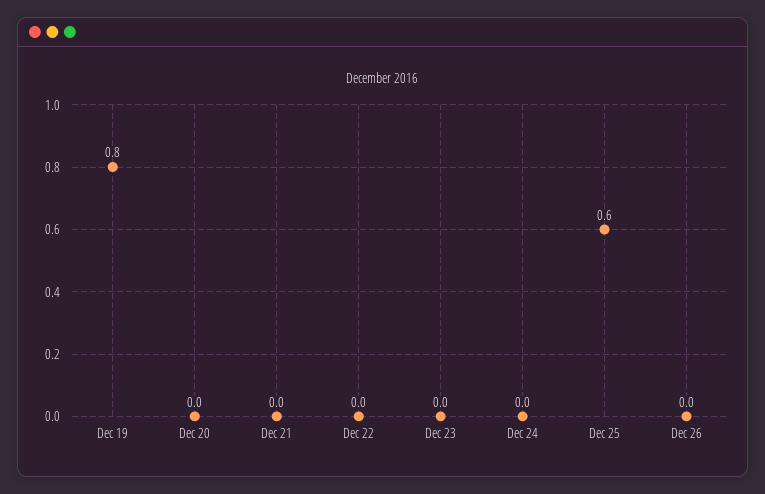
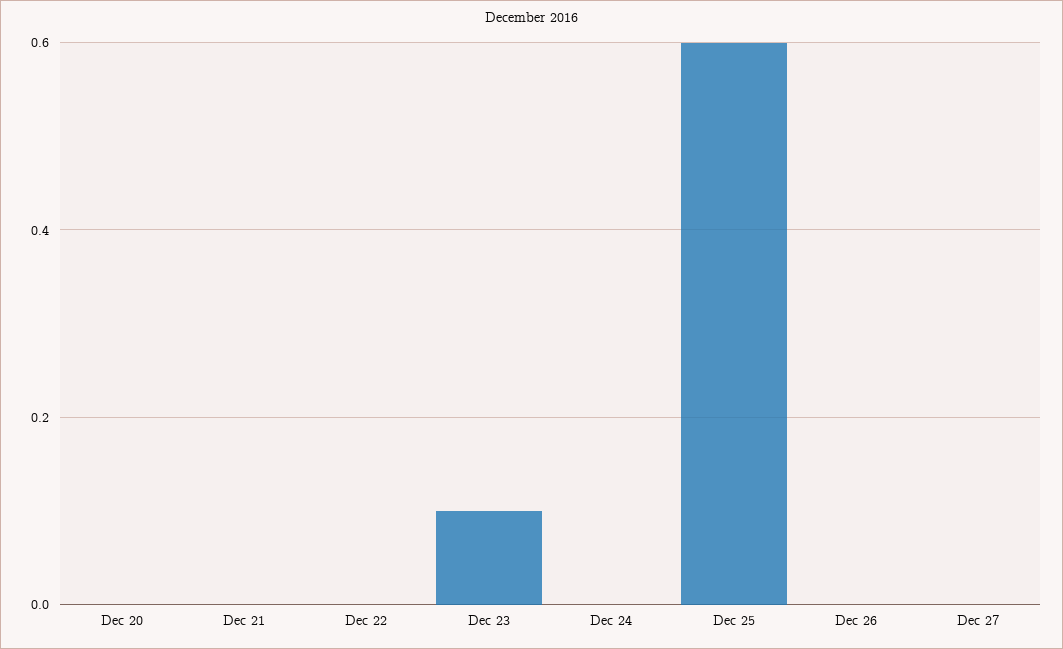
Dec 19: 0.8 -> none
Dec 23: 0 -> 0.1
Dec 27: none -> 0

